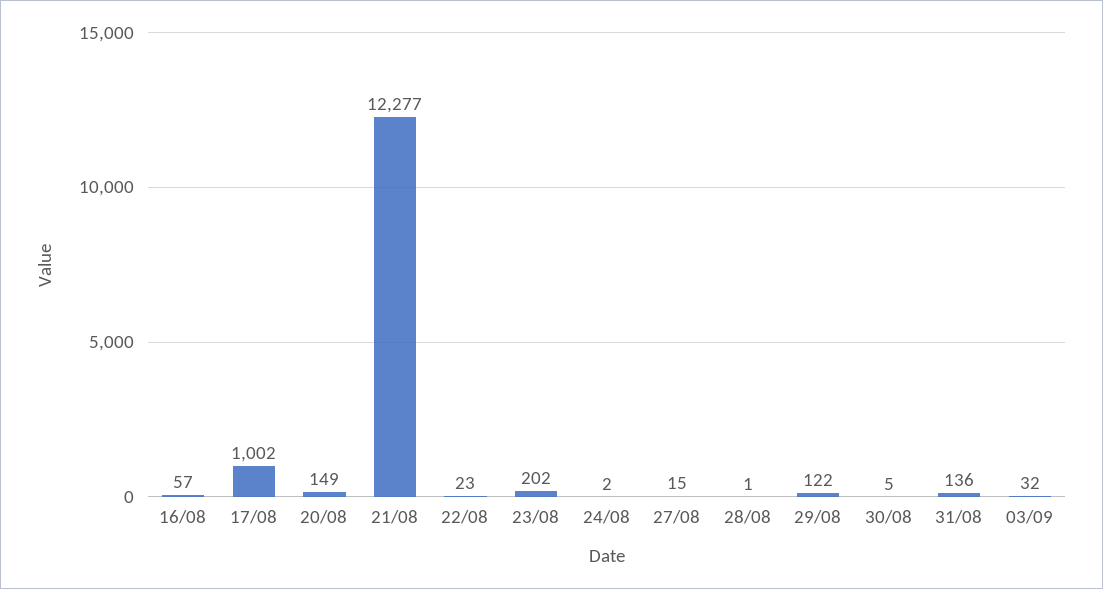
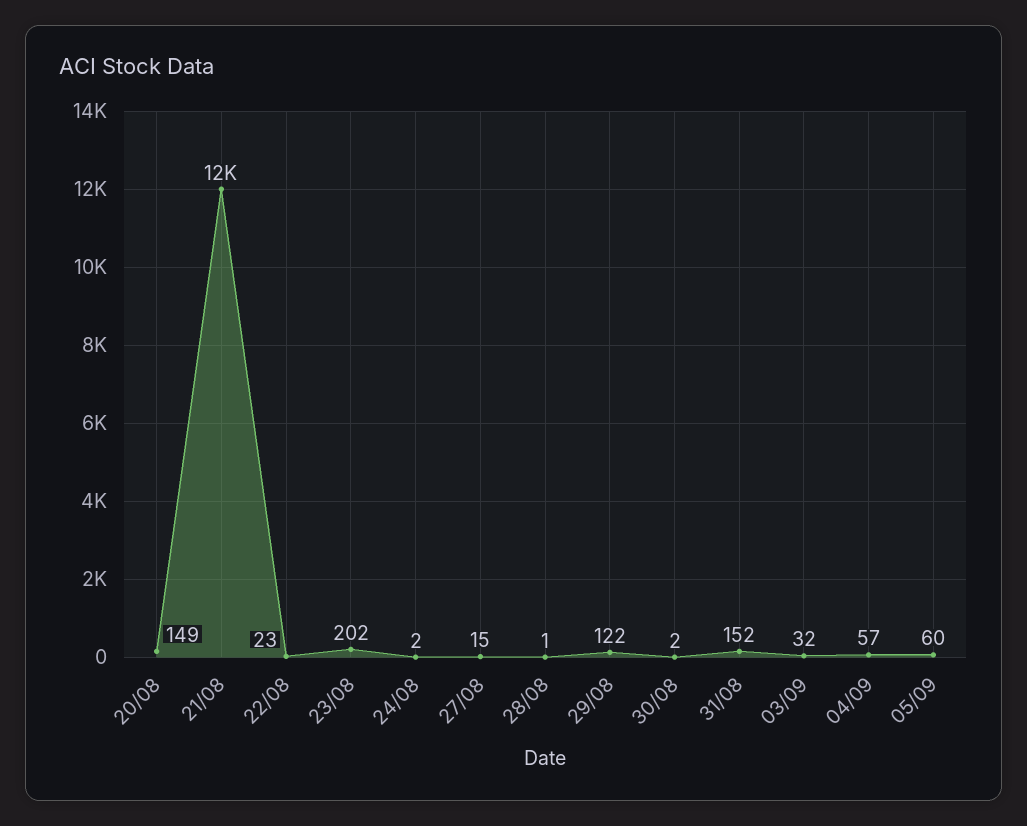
16/08: 57 -> none
17/08: 1002 -> none
30/08: 5 -> 2
31/08: 136 -> 152
04/09: none -> 57
05/09: none -> 60

